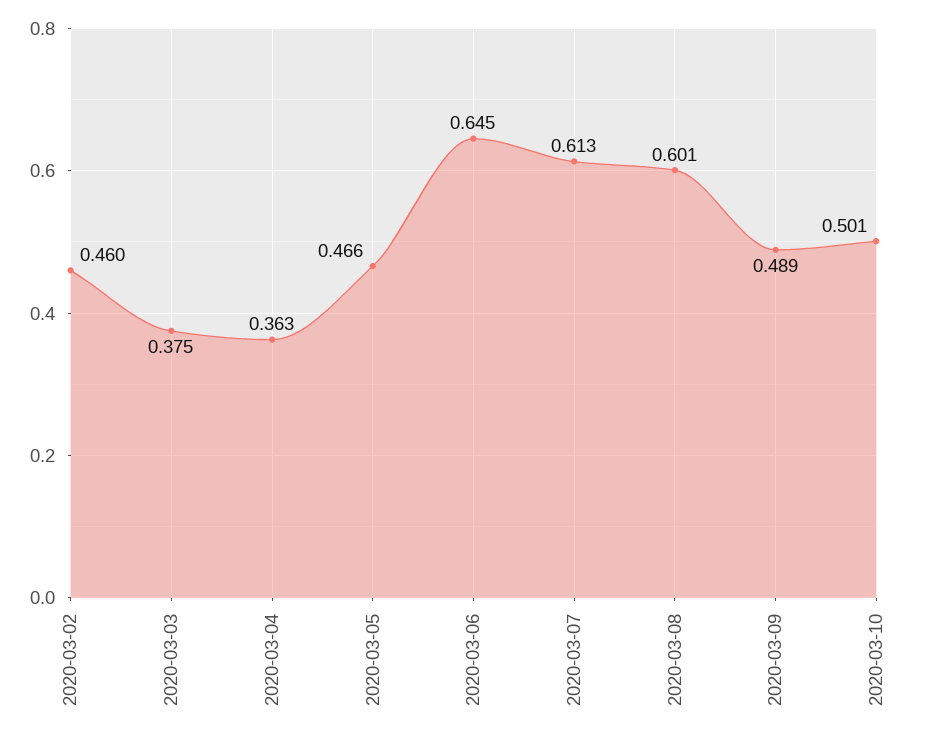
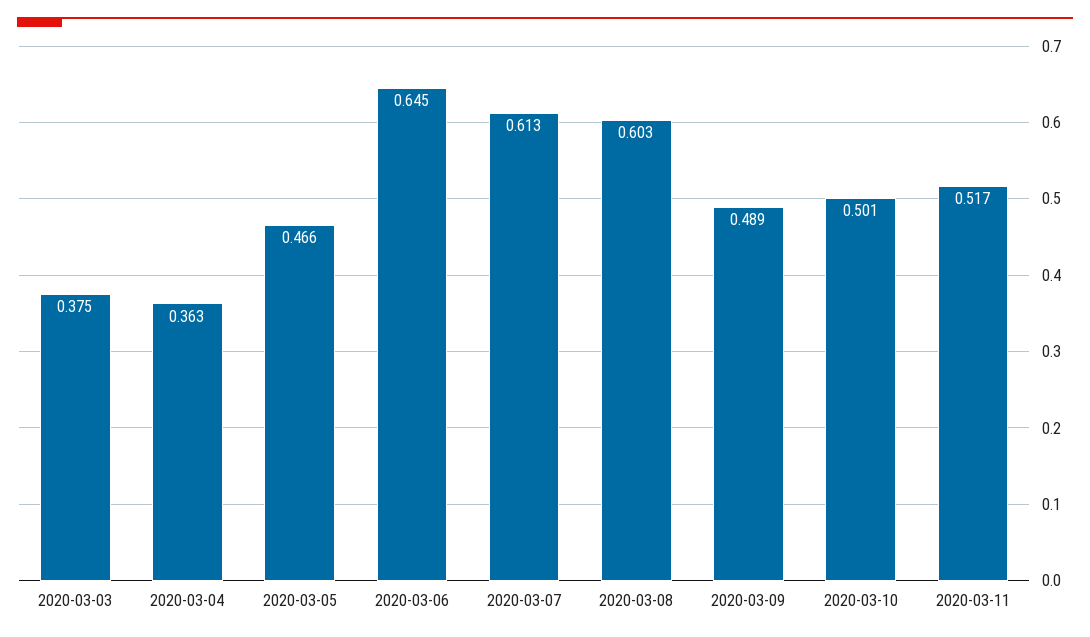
2020-03-02: 0.46 -> none
2020-03-08: 0.601 -> 0.603
2020-03-11: none -> 0.517

